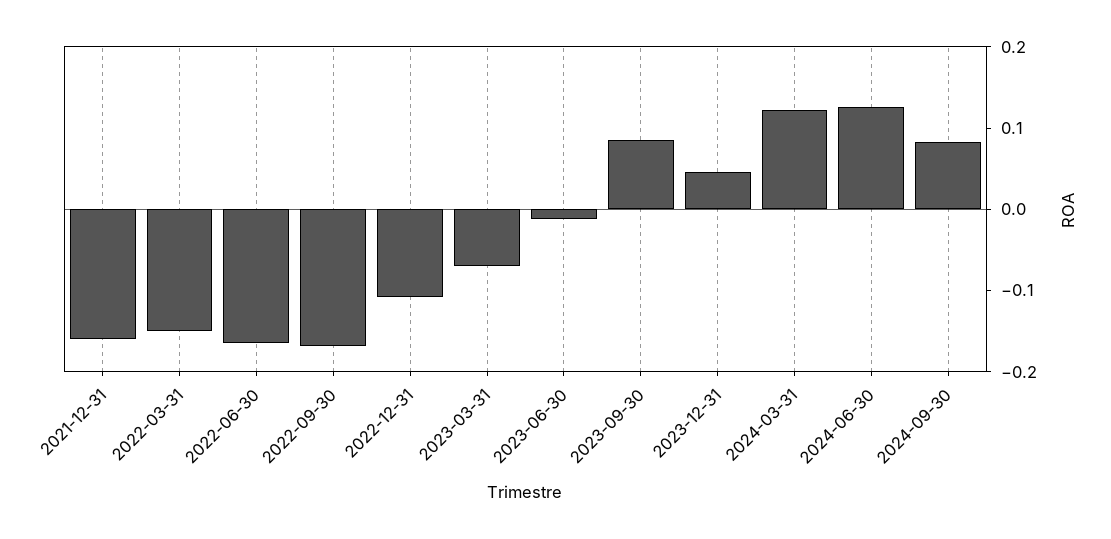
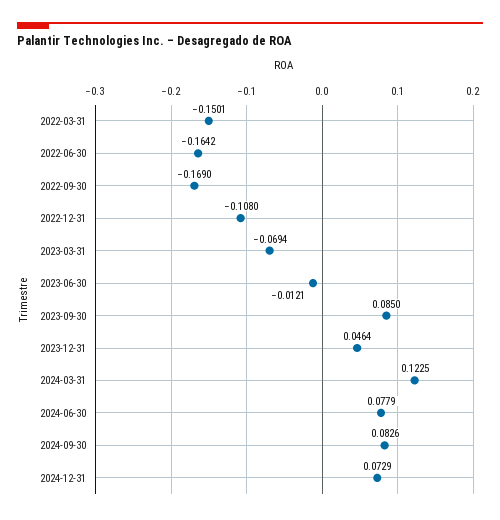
2021-12-31: -0.16 -> none
2024-06-30: 0.12 -> 0.0779
2024-12-31: none -> 0.0729

